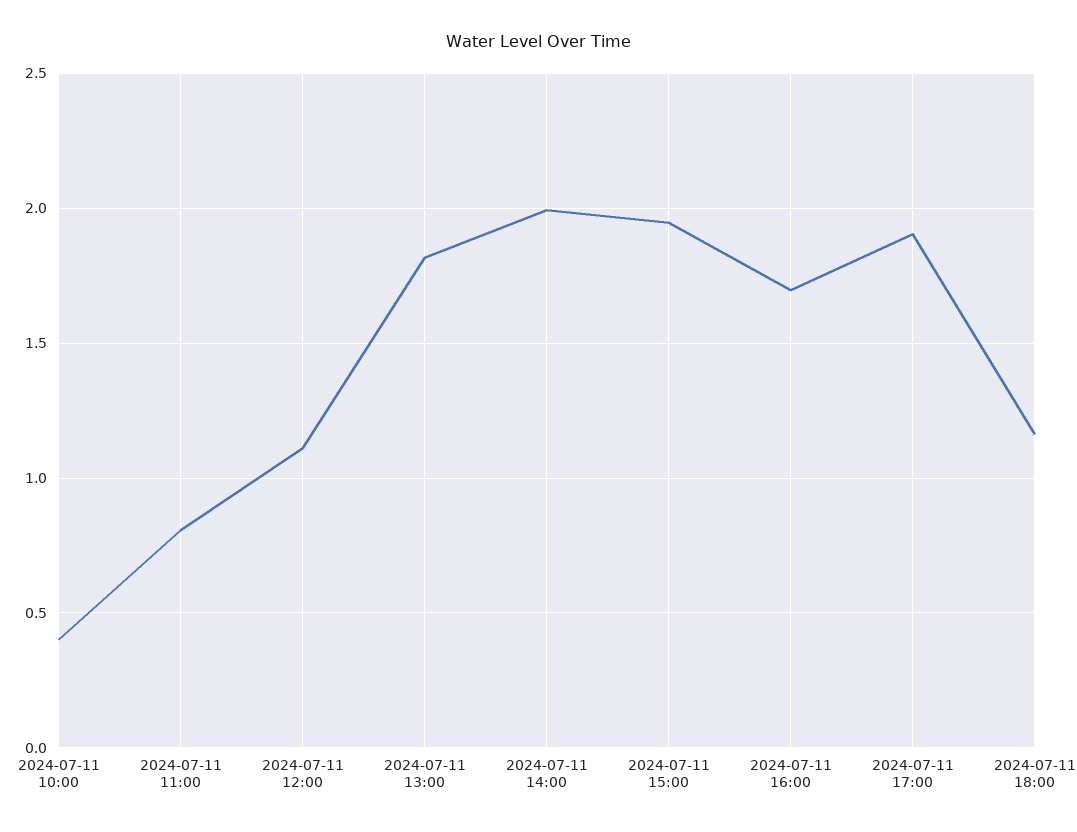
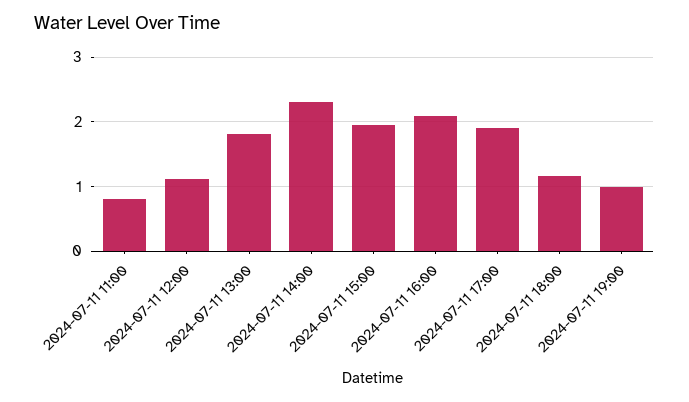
2024-07-11 10:00: 0.4 -> none
2024-07-11 14:00: 2 -> 2.3
2024-07-11 16:00: 1.7 -> 2.1
2024-07-11 19:00: none -> 1

